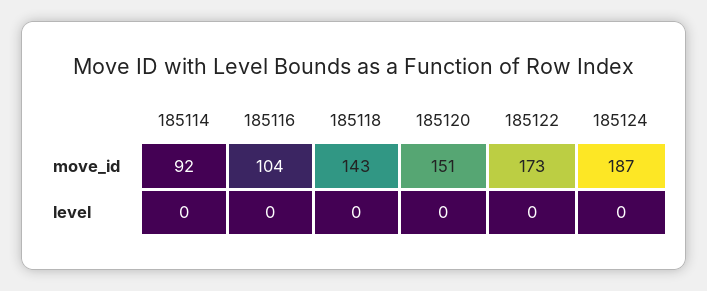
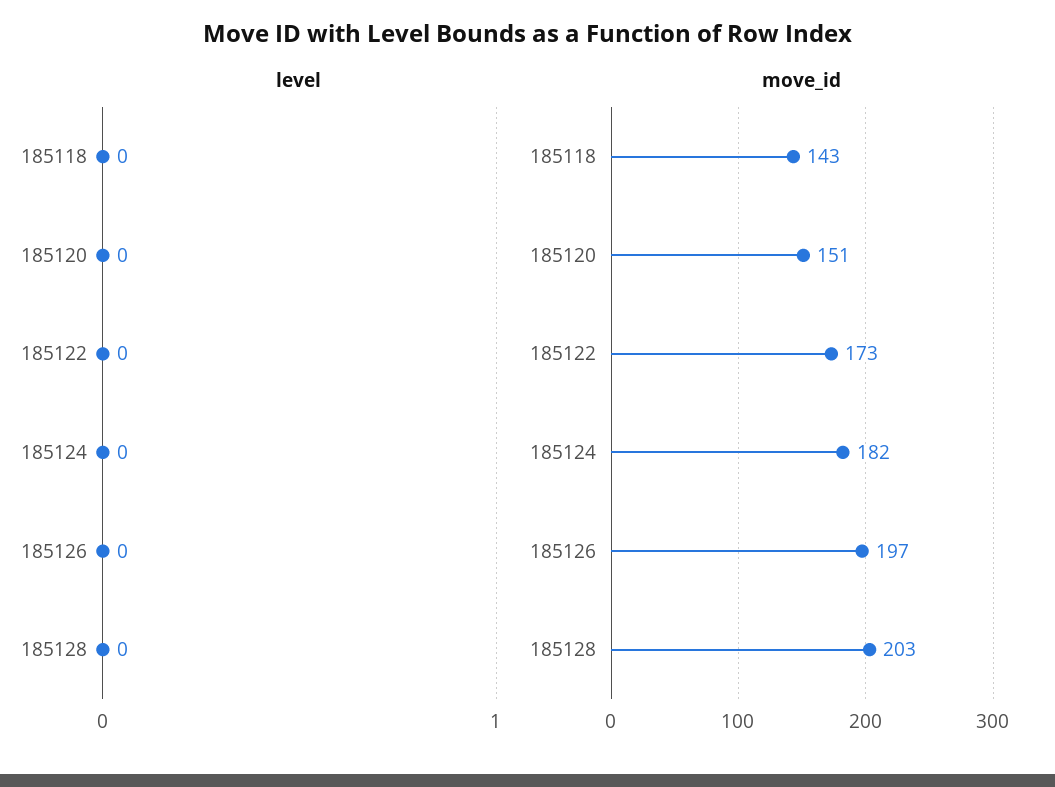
move_id, 185114: 92 -> none
move_id, 185116: 104 -> none
move_id, 185124: 187 -> 182
level, 185114: 0 -> none
level, 185116: 0 -> none
level, 185126: none -> 0
level, 185128: none -> 0
move_id, 185126: none -> 197
move_id, 185128: none -> 203

